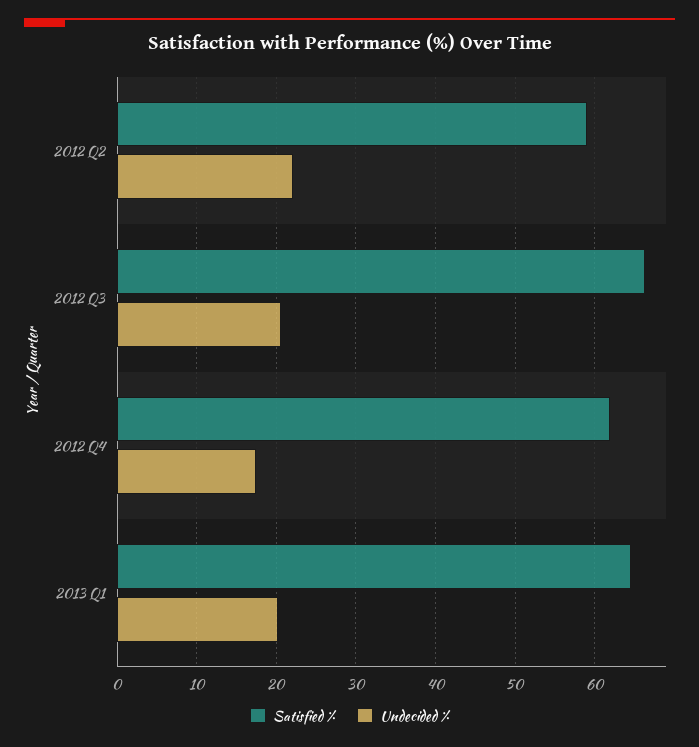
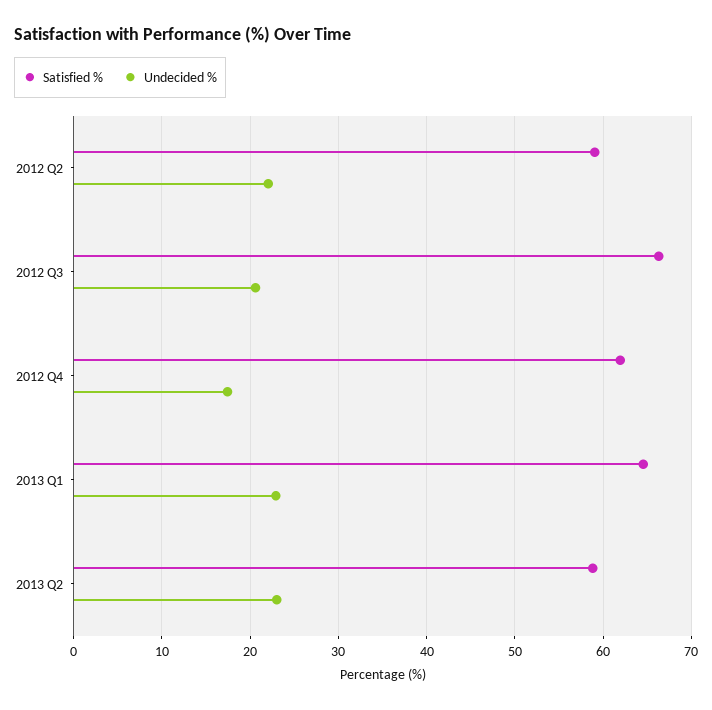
Undecided %, 2013 Q1: 20 -> 23
Satisfied %, 2013 Q2: none -> 59
Undecided %, 2013 Q2: none -> 23

